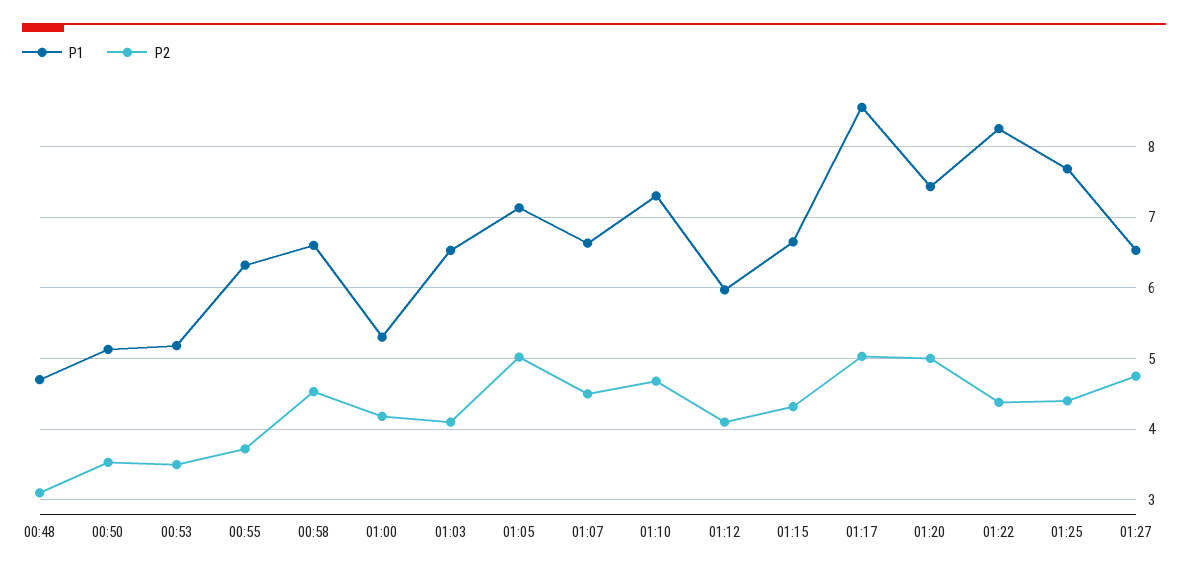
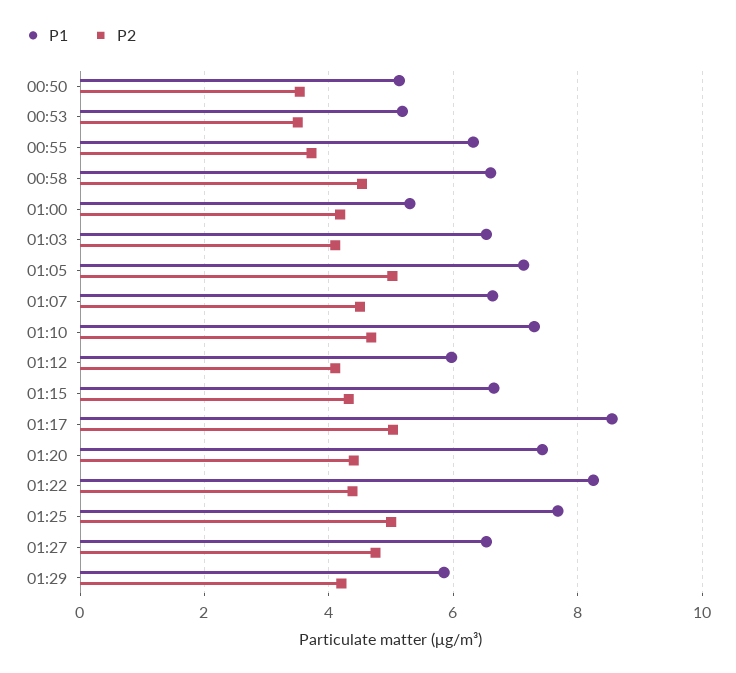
P1, 00:48: 4.7 -> none
P2, 00:48: 3.1 -> none
P2, 01:20: 5 -> 4.4
P2, 01:25: 4.4 -> 5
P1, 01:29: none -> 5.8
P2, 01:29: none -> 4.2

